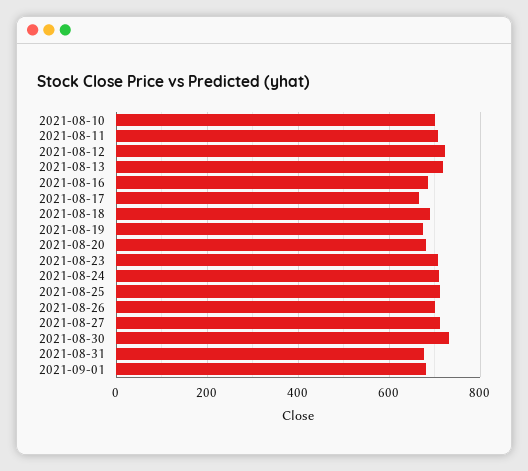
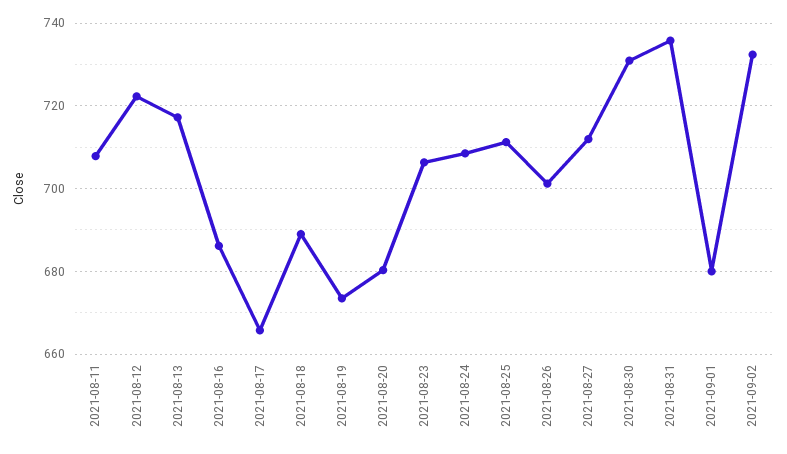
2021-08-10: 700 -> none
2021-08-31: 680 -> 736
2021-09-02: none -> 732

